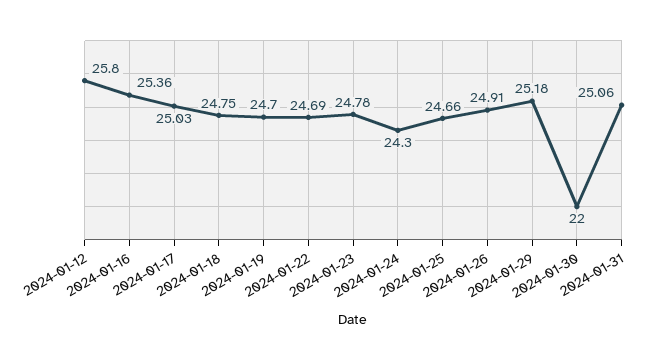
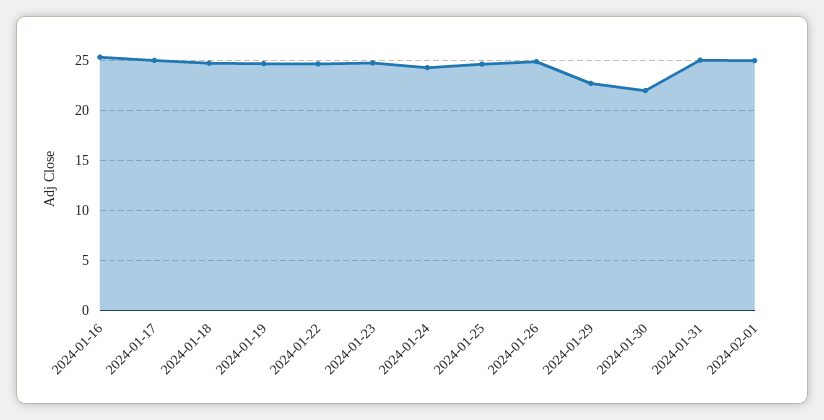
2024-01-12: 25.8 -> none
2024-01-29: 25.18 -> 23
2024-02-01: none -> 25

